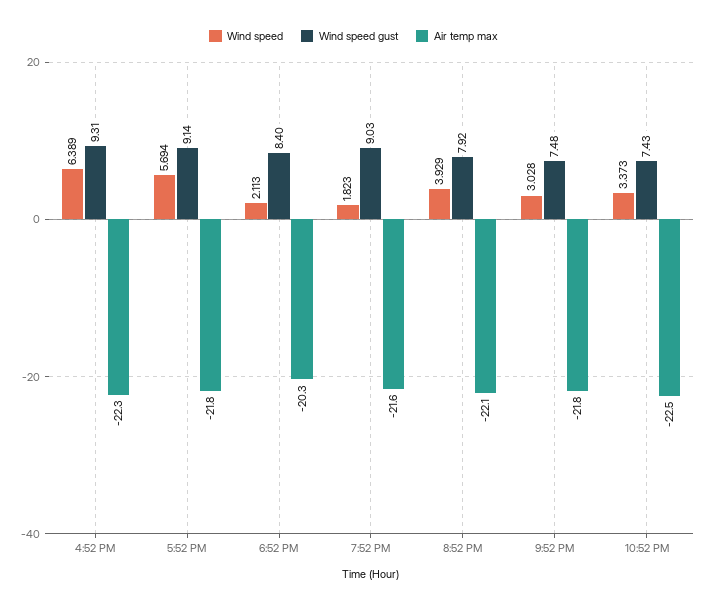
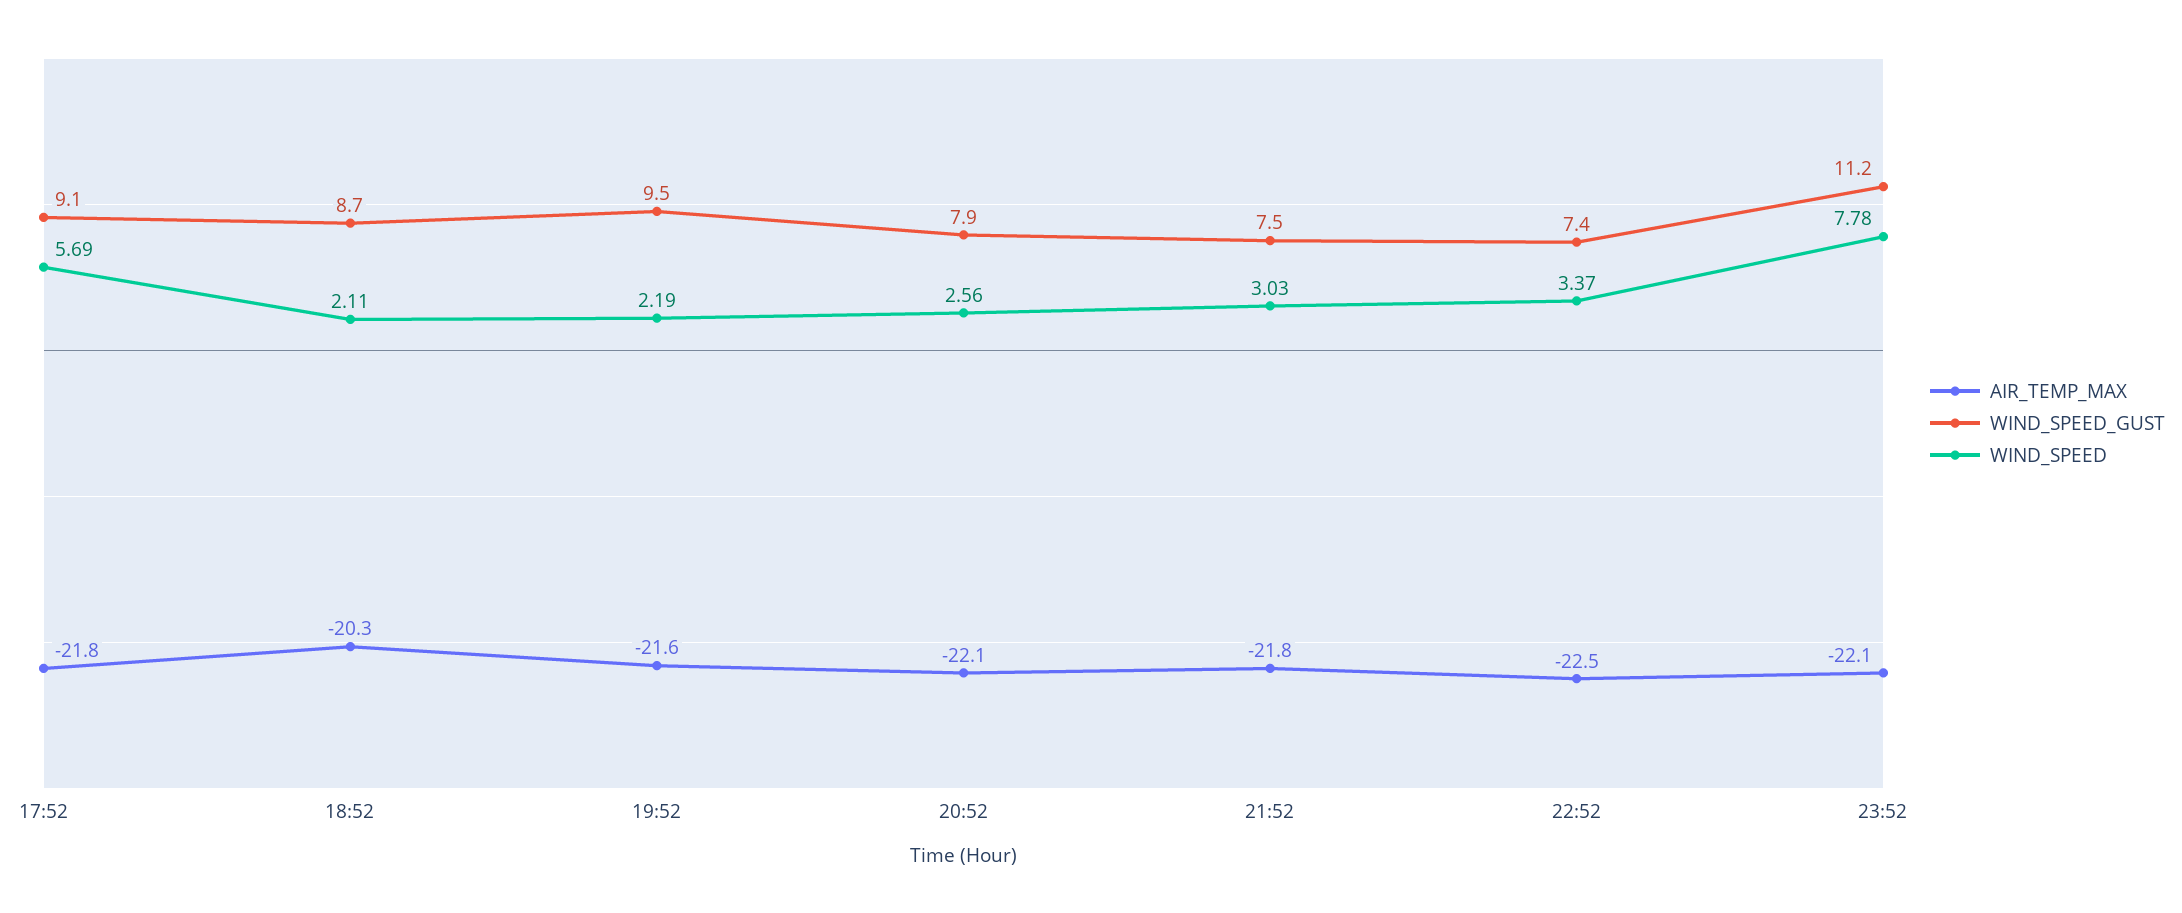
Wind speed, 4:52 PM: 6.389 -> none
Wind speed gust, 4:52 PM: 9.31 -> none
Air temp max, 4:52 PM: -22.3 -> none
Wind speed gust, 6:52 PM: 8.4 -> 8.7
Wind speed, 7:52 PM: 1.823 -> 2.19
Wind speed gust, 7:52 PM: 9.03 -> 9.5
Wind speed, 8:52 PM: 3.929 -> 2.56
Air temp max, 23:52: none -> -22.1
Wind speed gust, 23:52: none -> 11.2
Wind speed, 23:52: none -> 7.78

